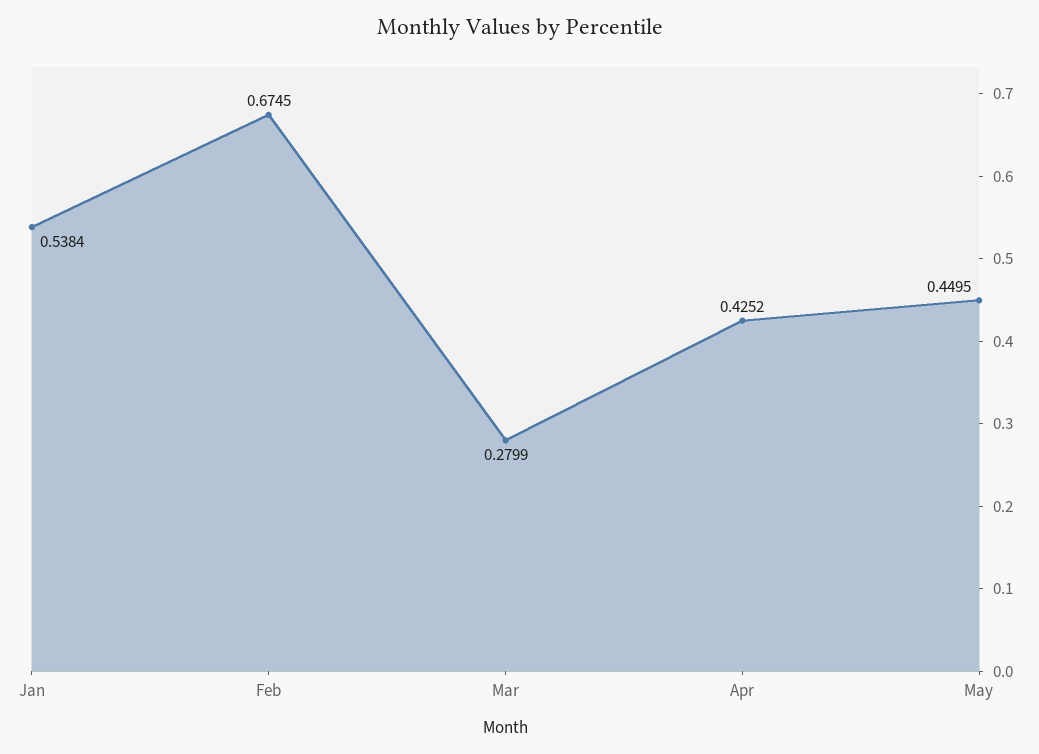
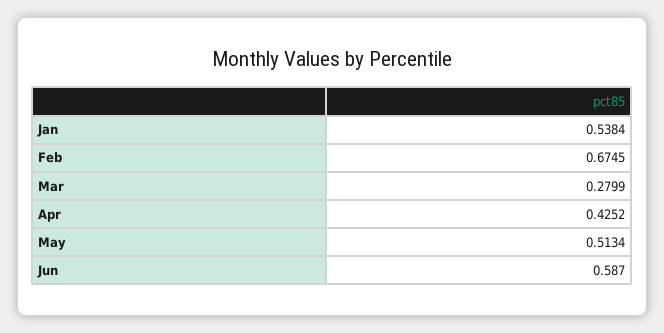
May: 0.4495 -> 0.5134
Jun: none -> 0.587

